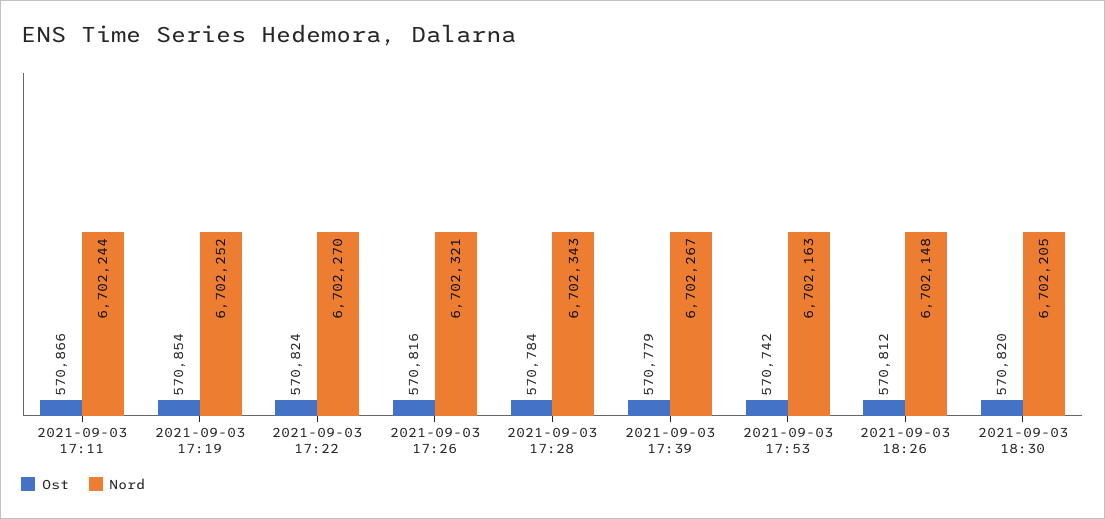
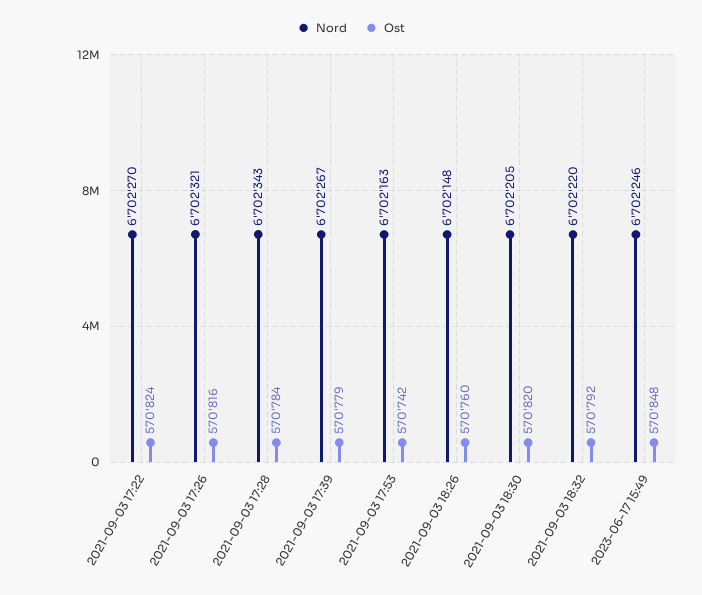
Ost, 2021-09-03 17:11: 570866 -> none
Nord, 2021-09-03 17:11: 6702244 -> none
Ost, 2021-09-03 17:19: 570854 -> none
Nord, 2021-09-03 17:19: 6702252 -> none
Ost, 2021-09-03 18:26: 570812 -> 570760
Nord, 2021-09-03 18:32: none -> 6702220
Ost, 2021-09-03 18:32: none -> 570792
Nord, 2023-06-17 15:49: none -> 6702246
Ost, 2023-06-17 15:49: none -> 570848

